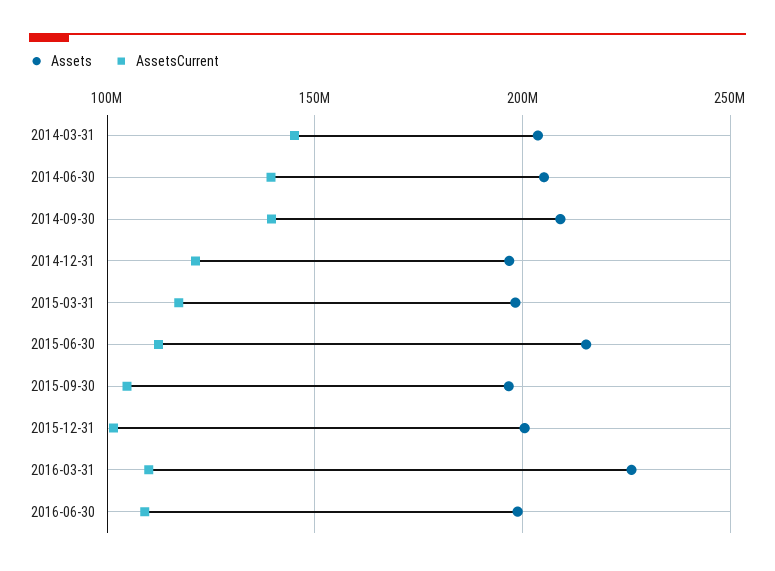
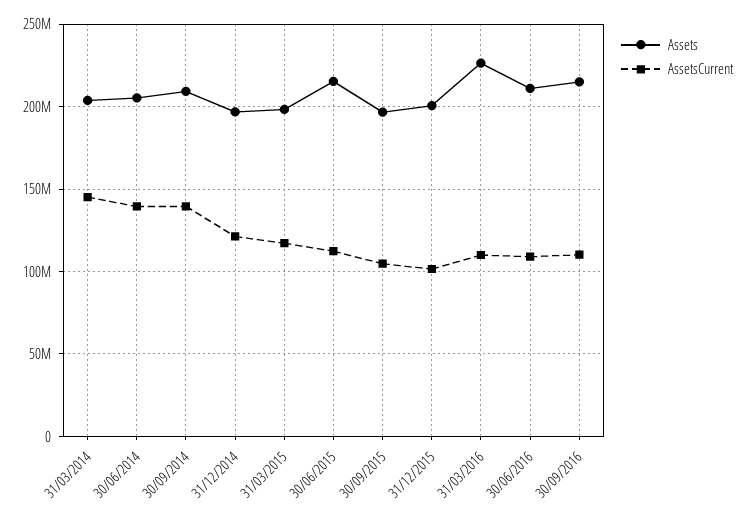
Assets, 2016-06-30: 200000000 -> 210000000
Assets, 30/09/2016: none -> 215000000
AssetsCurrent, 30/09/2016: none -> 110000000

